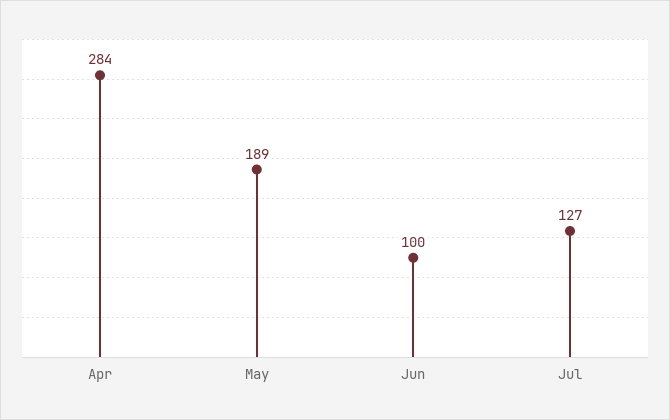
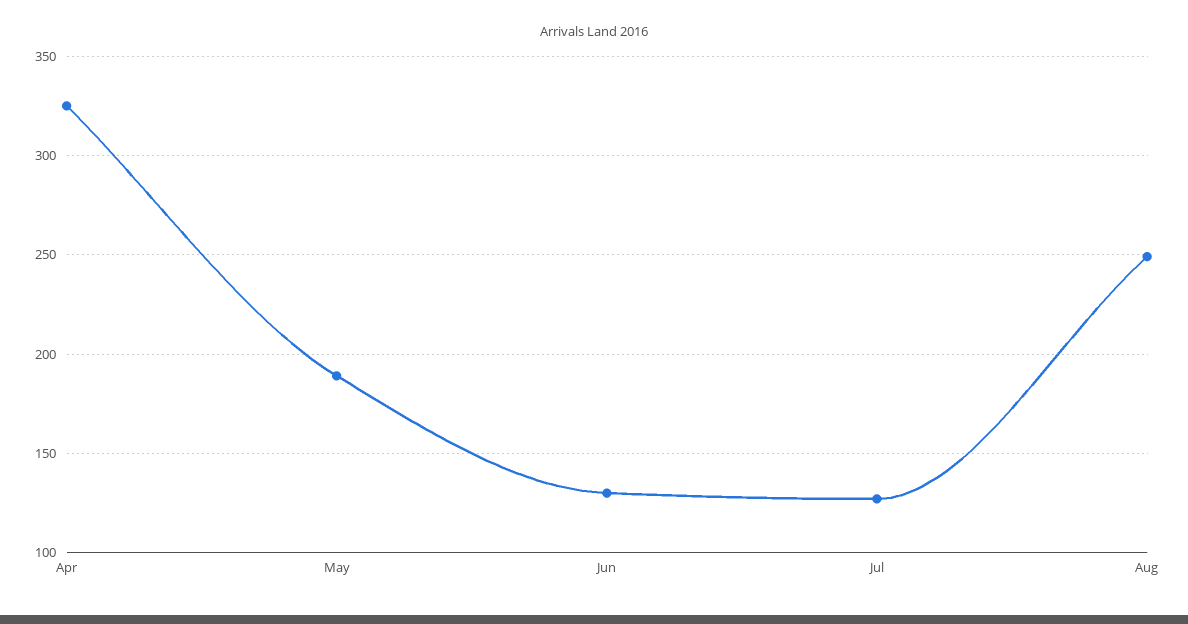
Apr: 284 -> 325
Jun: 100 -> 130
Aug: none -> 250

